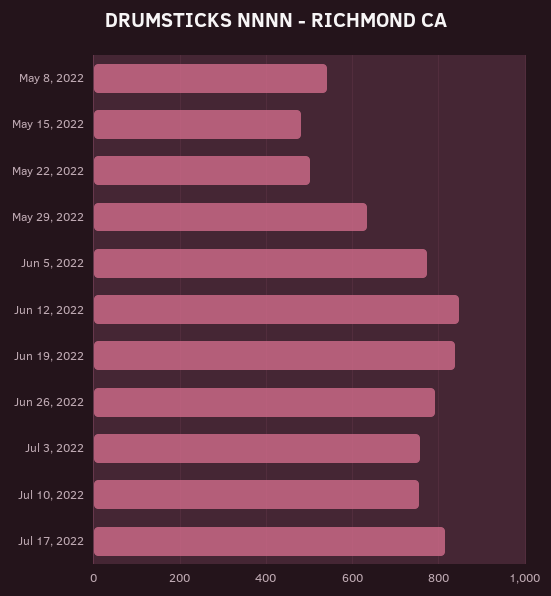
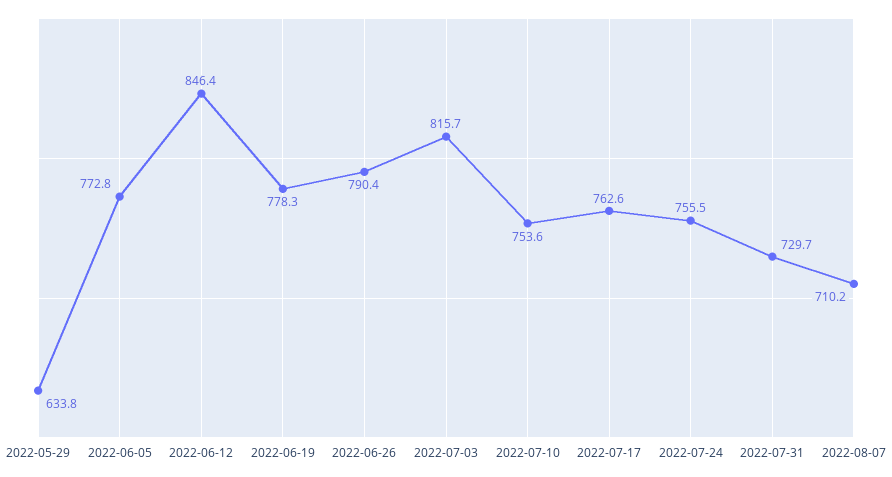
May 8, 2022: 540 -> none
May 15, 2022: 480 -> none
May 22, 2022: 500 -> none
Jun 19, 2022: 840 -> 778.3
Jul 3, 2022: 760 -> 815.7
Jul 17, 2022: 820 -> 762.6
2022-07-24: none -> 755.5
2022-07-31: none -> 729.7
2022-08-07: none -> 710.2

